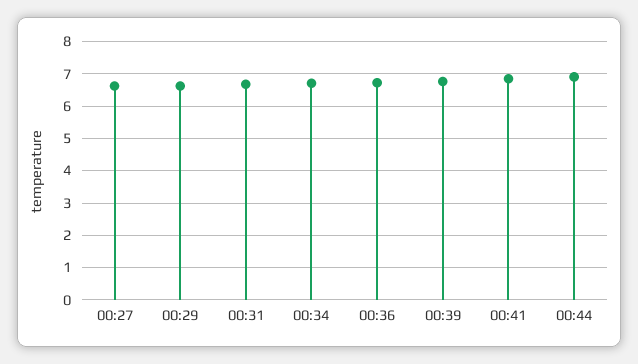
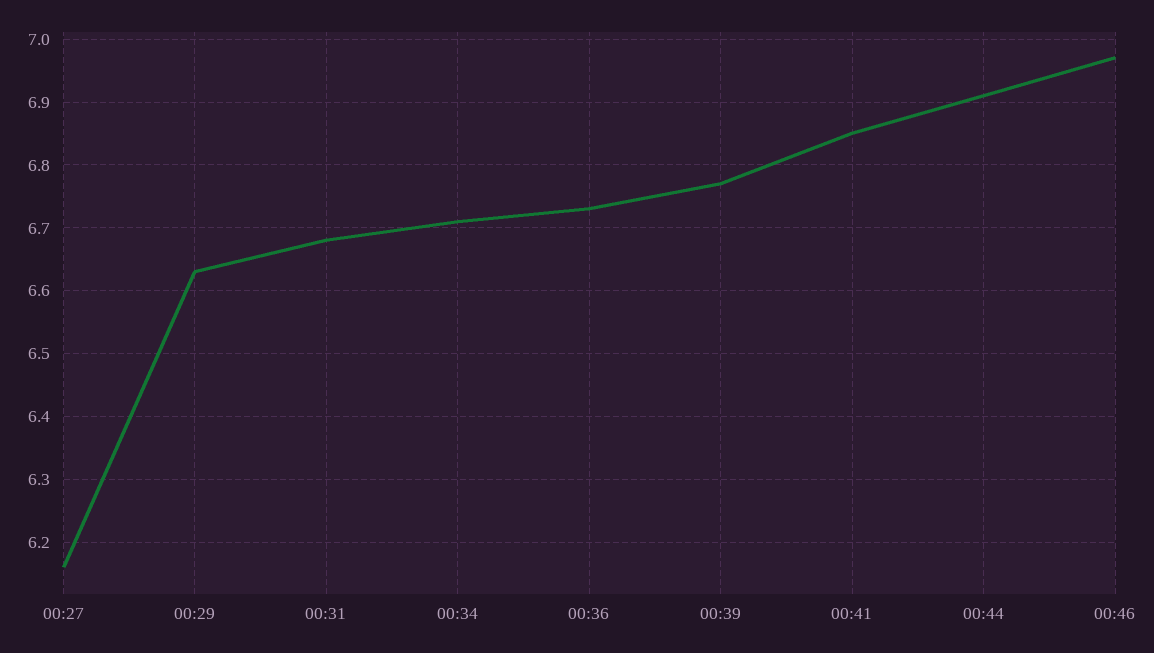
00:27: 6.6 -> 6.16
00:46: none -> 6.97

